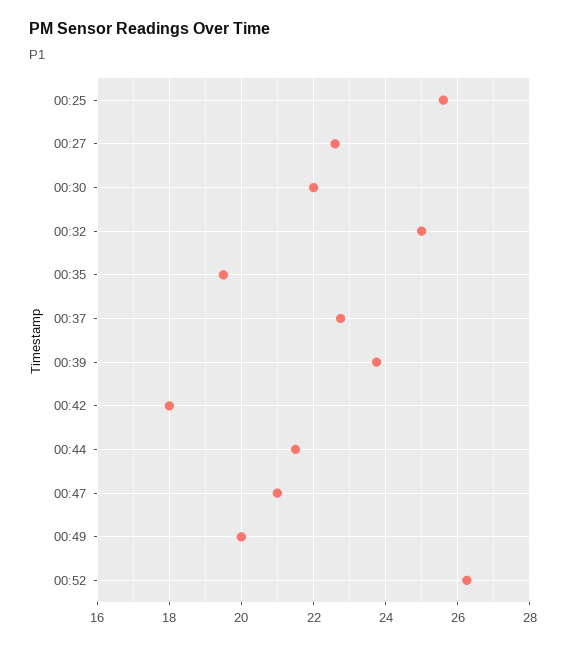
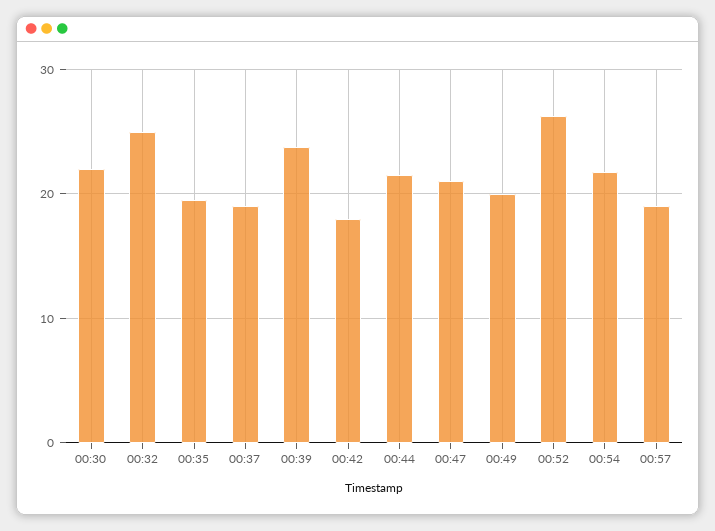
00:25: 25.6 -> none
00:27: 22.6 -> none
00:37: 22.8 -> 19
00:54: none -> 22
00:57: none -> 19

